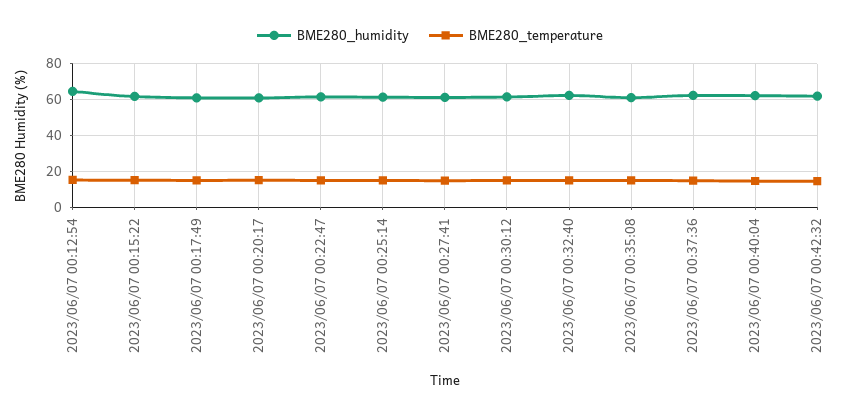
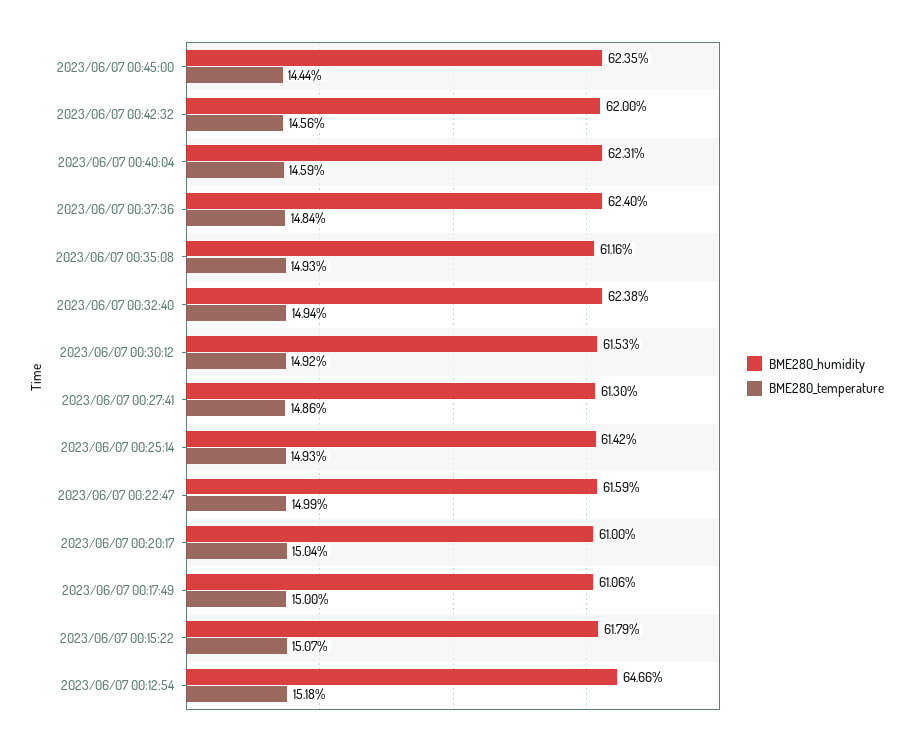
BME280_humidity, 2023/06/07 00:45:00: none -> 62.35
BME280_temperature, 2023/06/07 00:45:00: none -> 14.44

